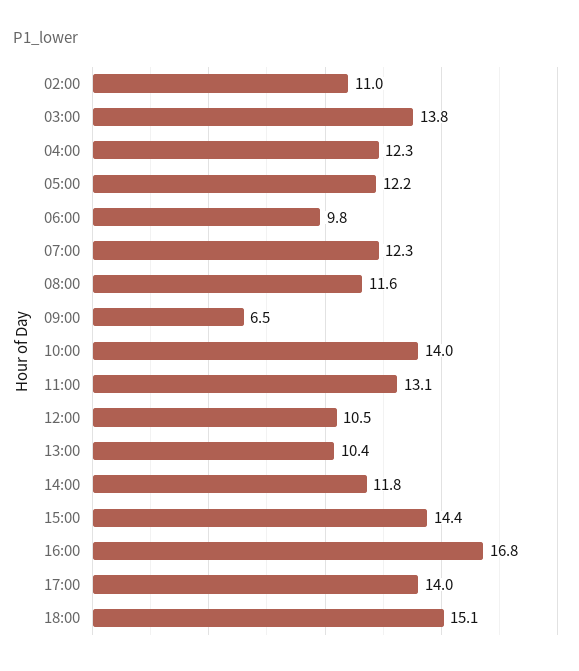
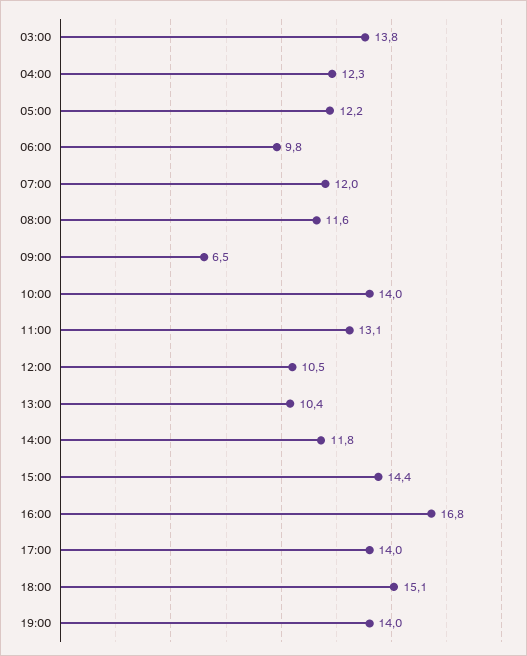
02:00: 11 -> none
07:00: 12.3 -> 12
19:00: none -> 14

